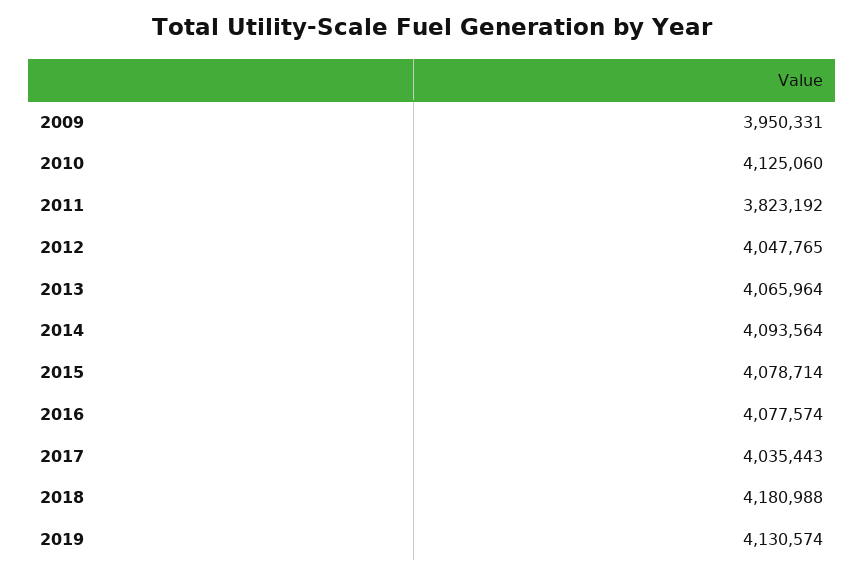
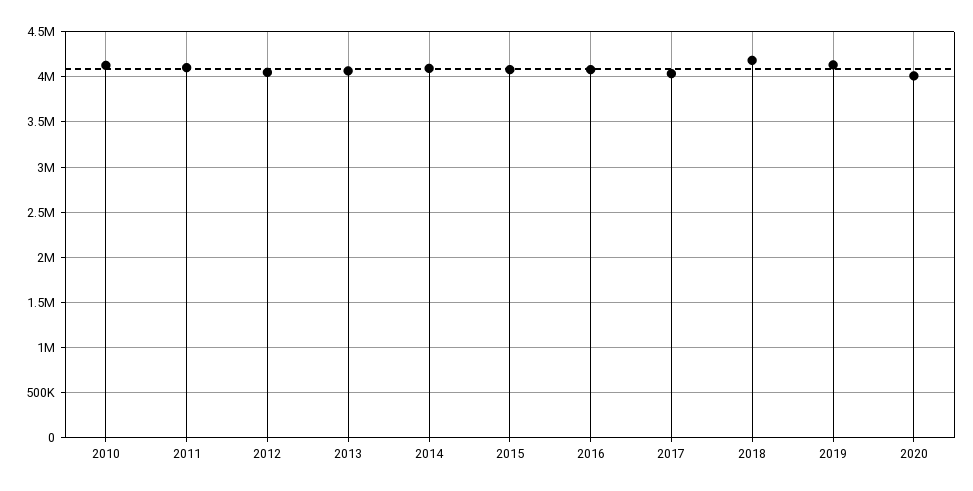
2009: 3950331 -> none
2011: 3823192 -> 4100000
2020: none -> 4000000

